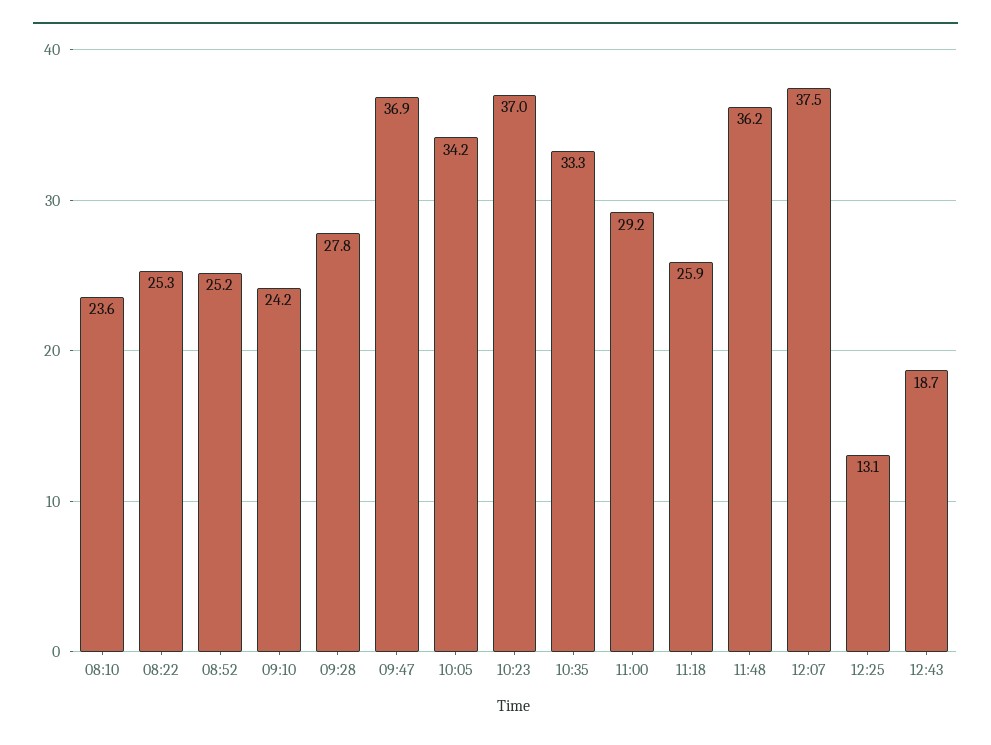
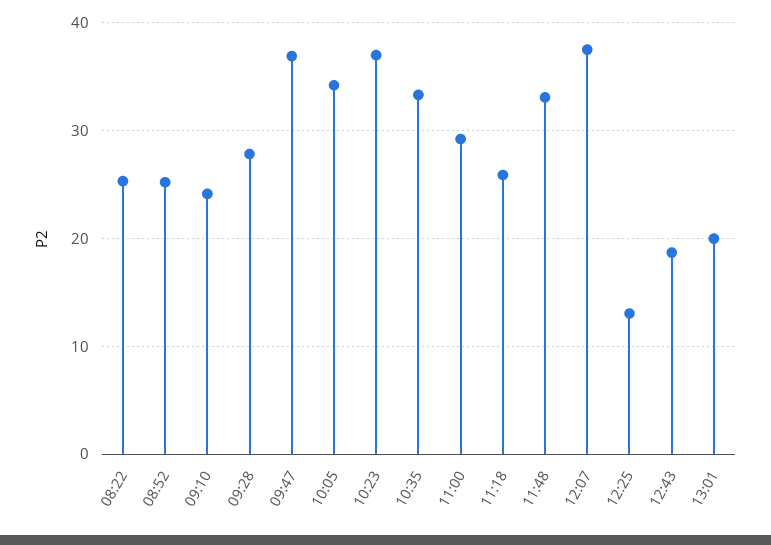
08:10: 23.6 -> none
11:48: 36.2 -> 33
13:01: none -> 20

